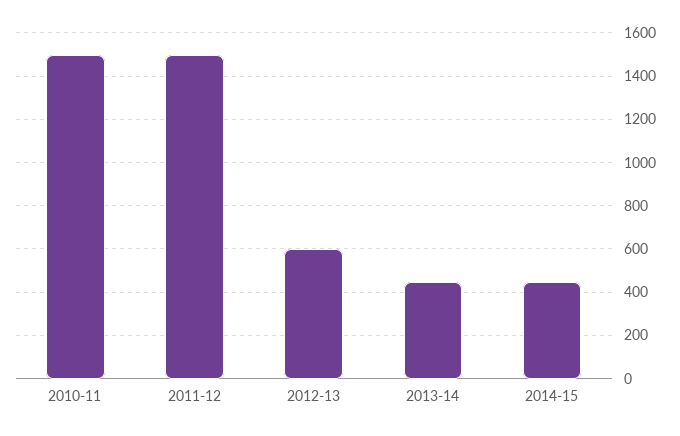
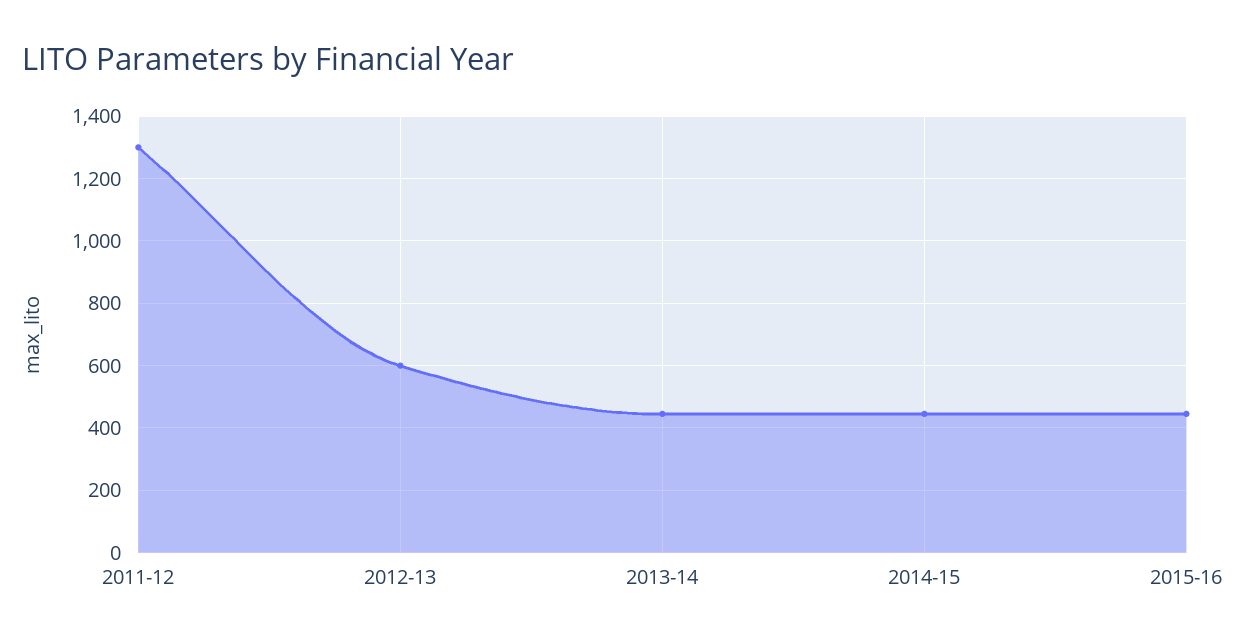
2010-11: 1500 -> none
2011-12: 1500 -> 1300
2015-16: none -> 440

